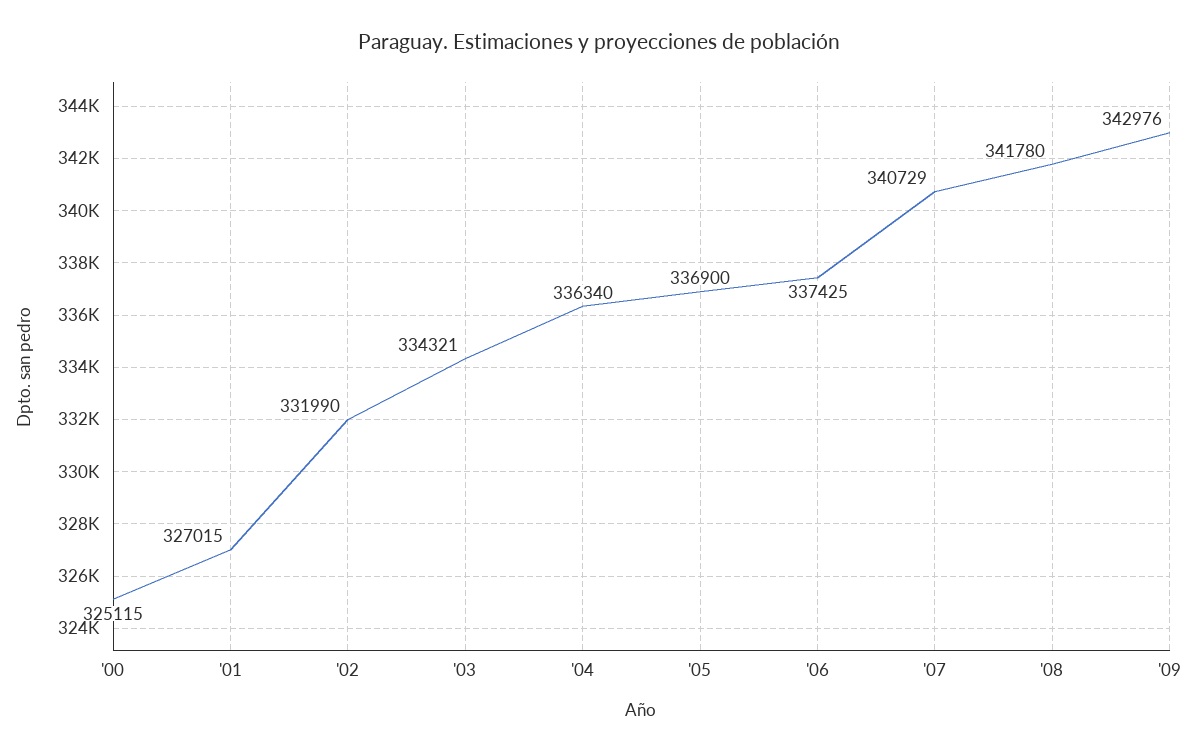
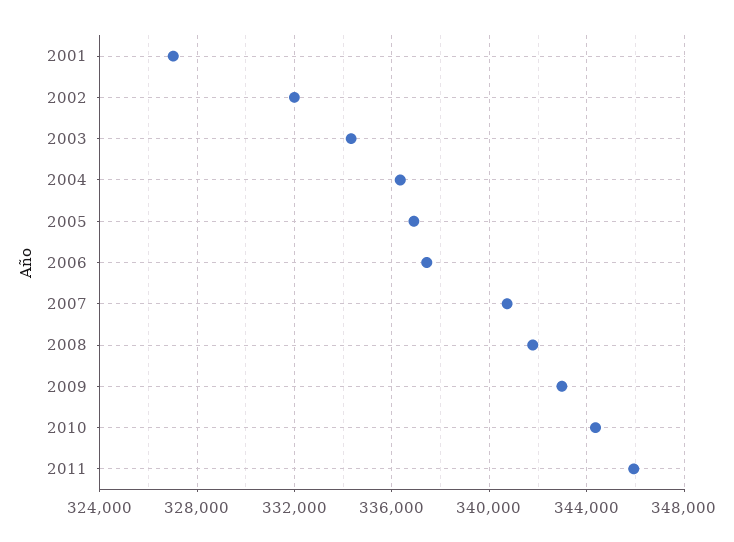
'00: 325115 -> none
2010: none -> 344500
2011: none -> 346000

